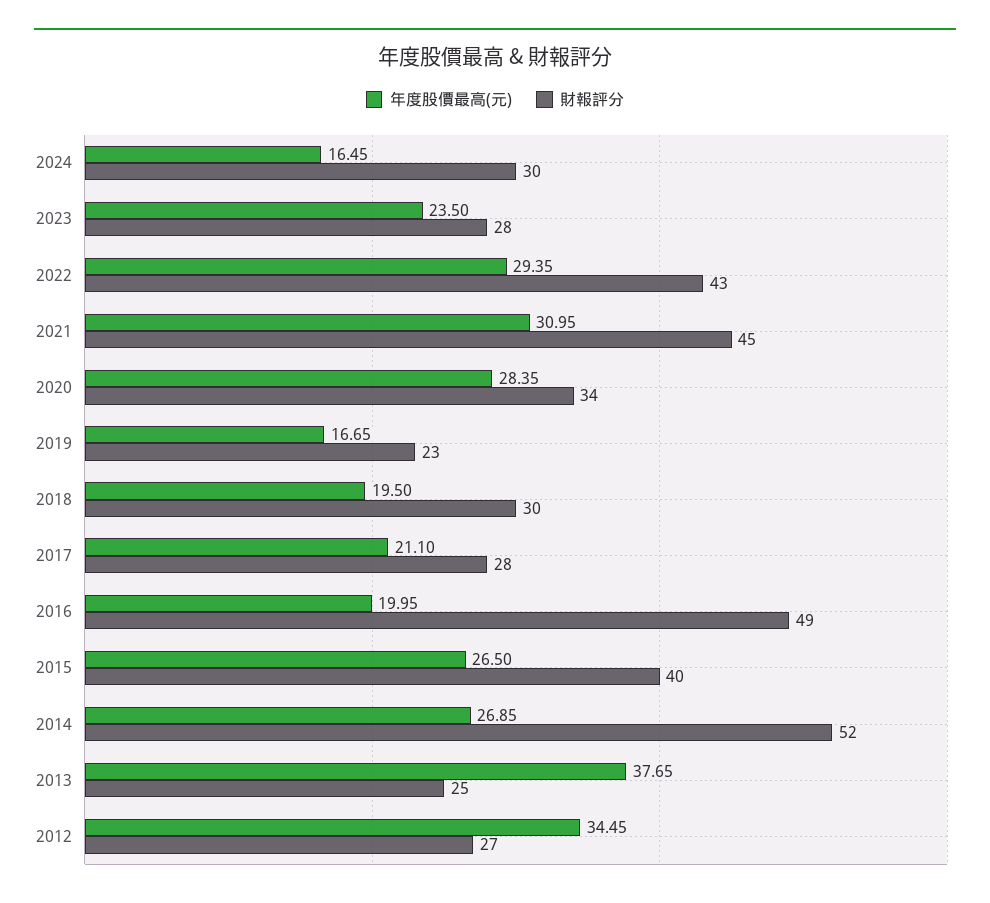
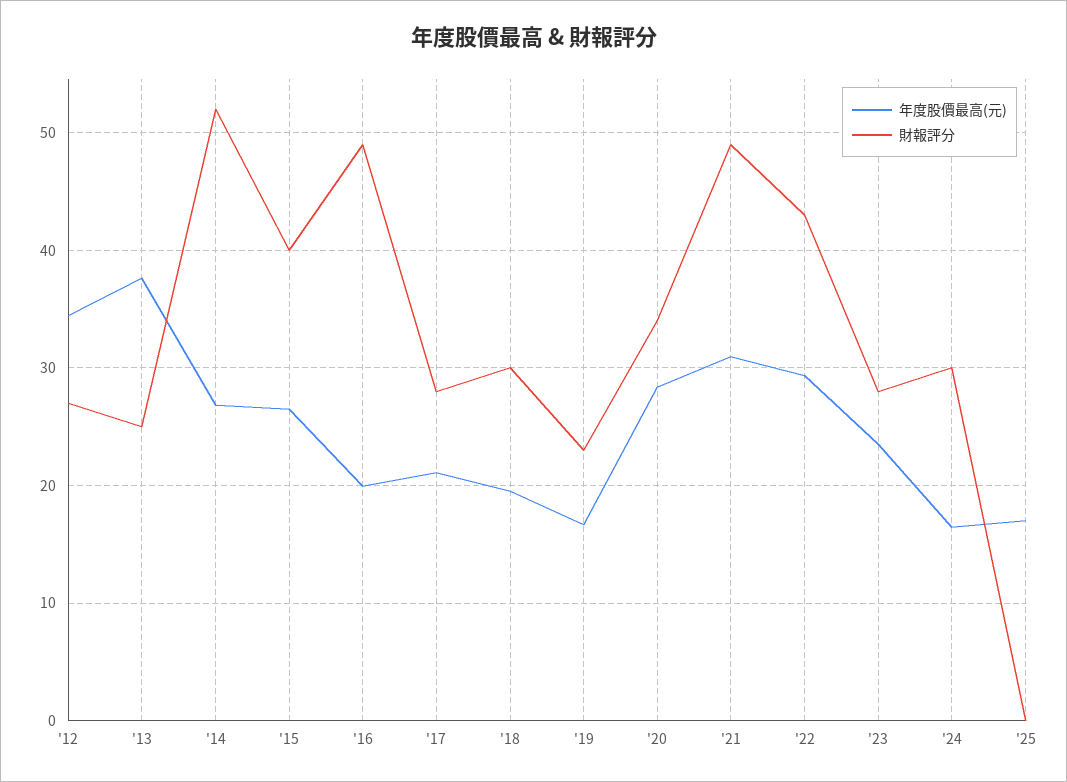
財報評分, 2021: 45 -> 49
年度股價最高(元), '25: none -> 17
財報評分, '25: none -> 0

